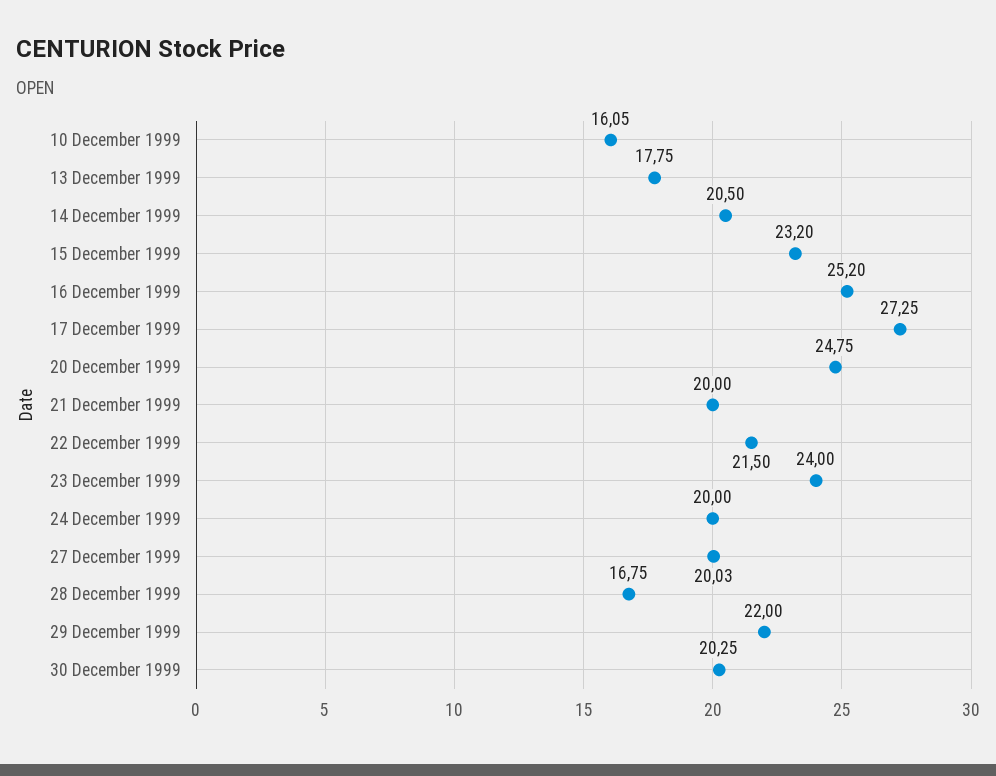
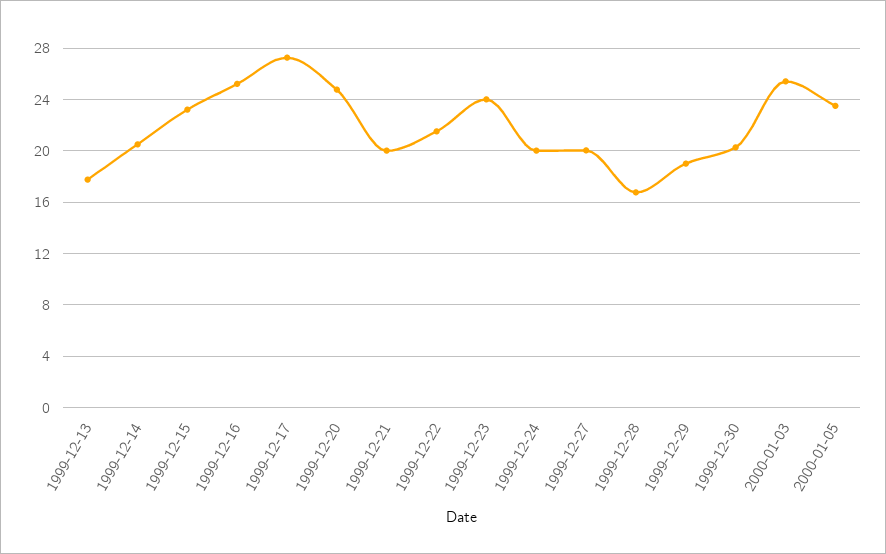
10 December 1999: 16.05 -> none
29 December 1999: 22 -> 19
2000-01-03: none -> 25.5
2000-01-05: none -> 23.5

